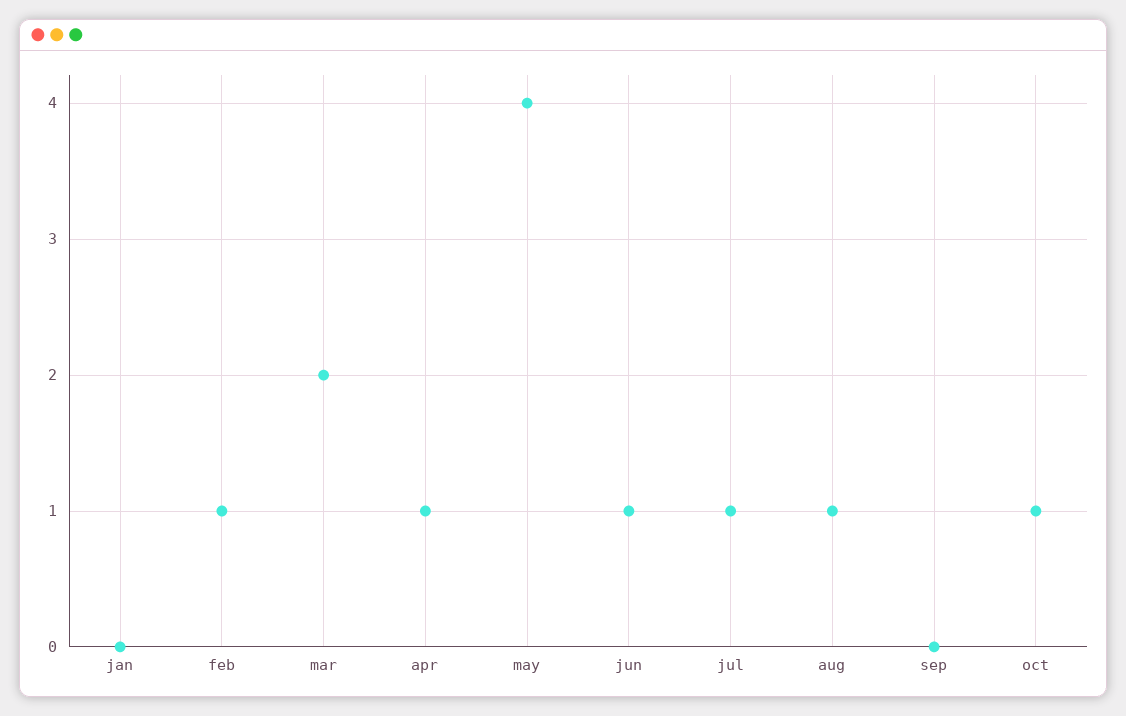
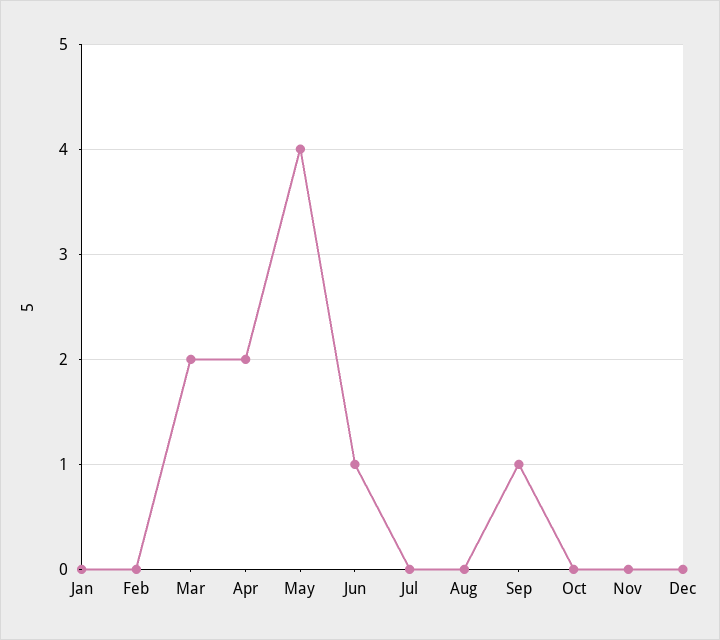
feb: 1 -> 0
apr: 1 -> 2
jul: 1 -> 0
aug: 1 -> 0
sep: 0 -> 1
oct: 1 -> 0
Nov: none -> 0
Dec: none -> 0

